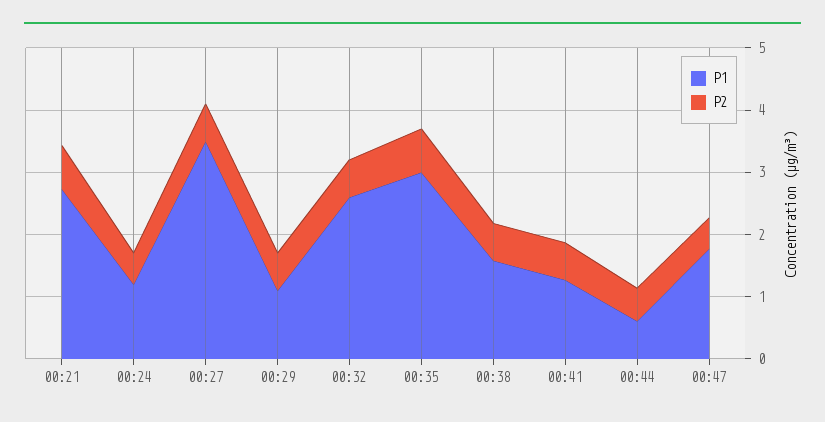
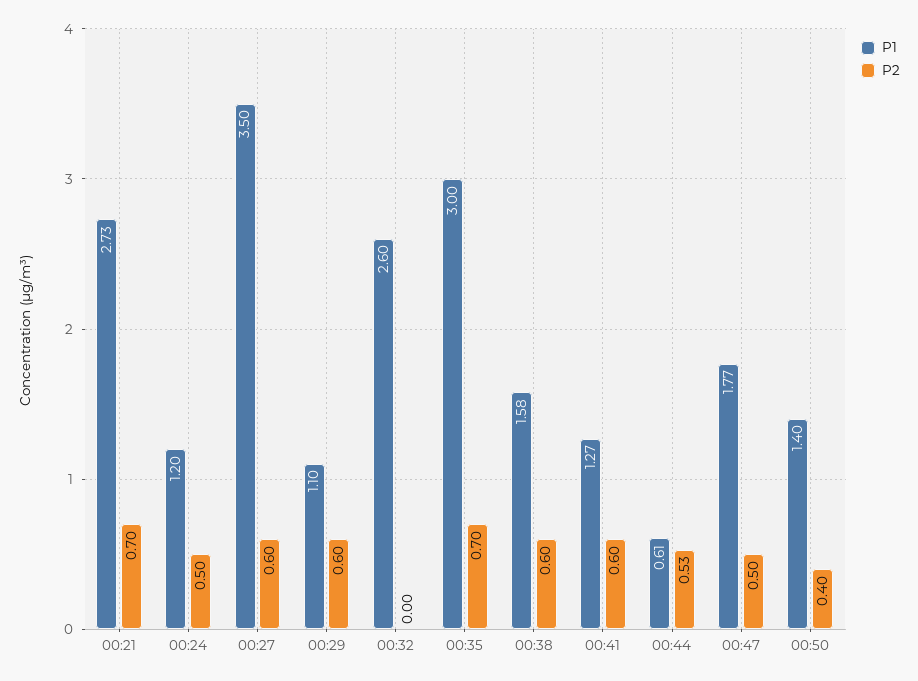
P2, 00:32: 0.6 -> 0
P1, 00:50: none -> 1.4
P2, 00:50: none -> 0.4

